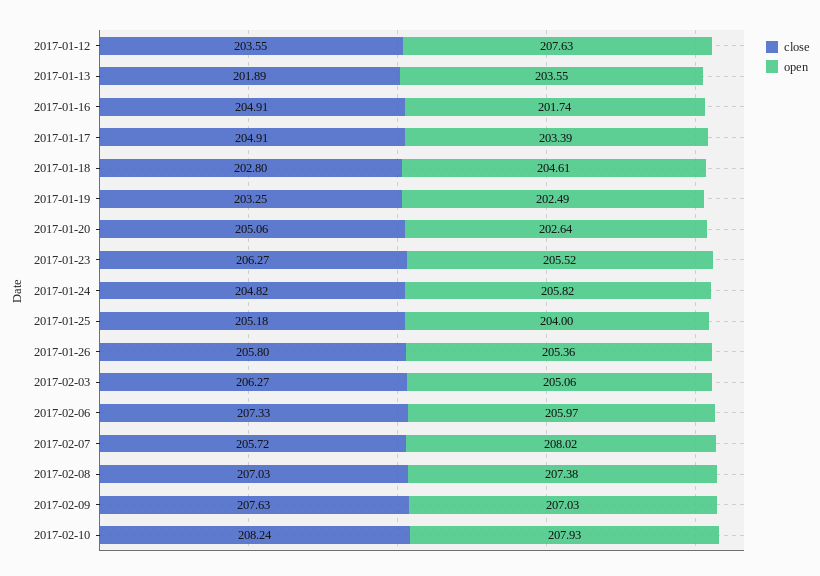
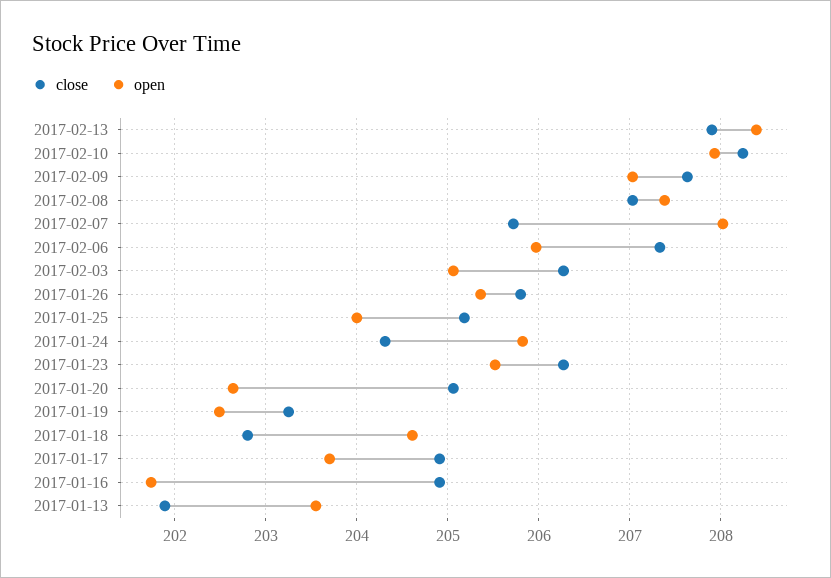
close, 2017-01-12: 203.55 -> none
open, 2017-01-12: 207.63 -> none
open, 2017-01-17: 203.39 -> 203.7
close, 2017-01-24: 204.82 -> 204.3
close, 2017-02-13: none -> 207.9
open, 2017-02-13: none -> 208.4

